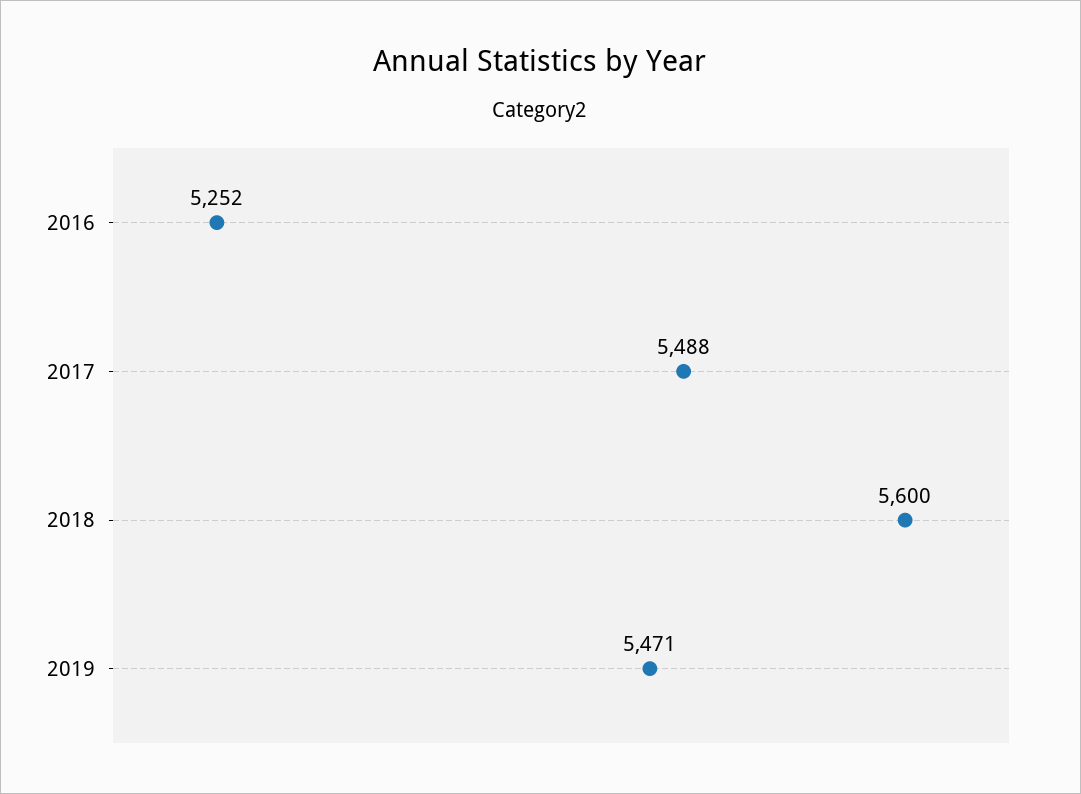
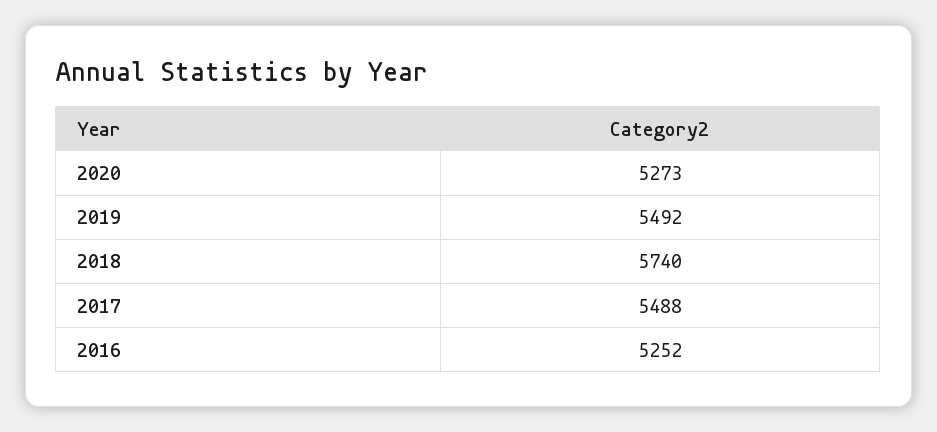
2018: 5600 -> 5740
2019: 5471 -> 5492
2020: none -> 5273

